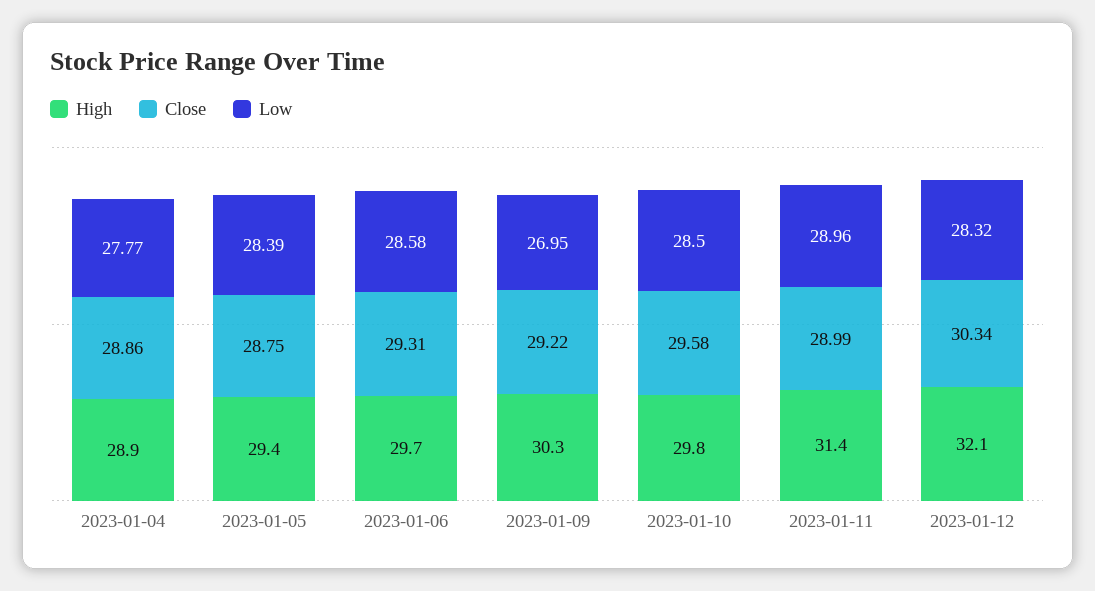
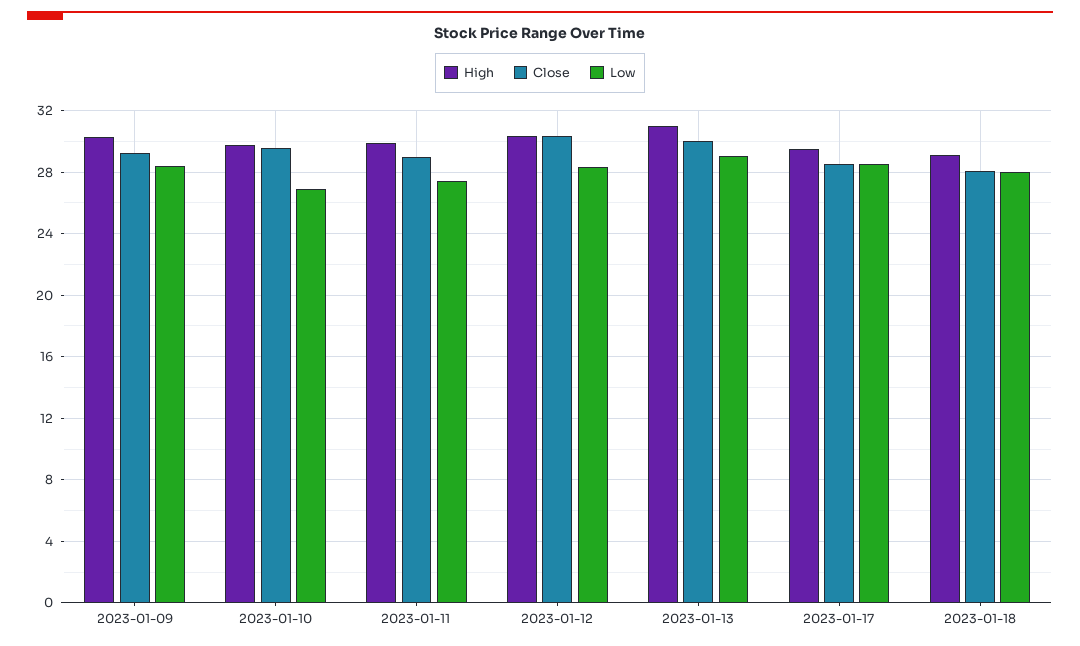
High, 2023-01-04: 28.9 -> none
Close, 2023-01-04: 28.86 -> none
Low, 2023-01-04: 27.77 -> none
High, 2023-01-05: 29.4 -> none
Close, 2023-01-05: 28.75 -> none
Low, 2023-01-05: 28.39 -> none
High, 2023-01-06: 29.7 -> none
Close, 2023-01-06: 29.31 -> none
Low, 2023-01-06: 28.58 -> none
Low, 2023-01-09: 26.95 -> 28.5
Low, 2023-01-10: 28.5 -> 27
High, 2023-01-11: 31.4 -> 30
Low, 2023-01-11: 28.96 -> 27.5
High, 2023-01-12: 32.1 -> 30.5
High, 2023-01-13: none -> 31
Close, 2023-01-13: none -> 30
Low, 2023-01-13: none -> 29
High, 2023-01-17: none -> 29.5
Close, 2023-01-17: none -> 28.5
Low, 2023-01-17: none -> 28.5
High, 2023-01-18: none -> 29
Close, 2023-01-18: none -> 28
Low, 2023-01-18: none -> 28

